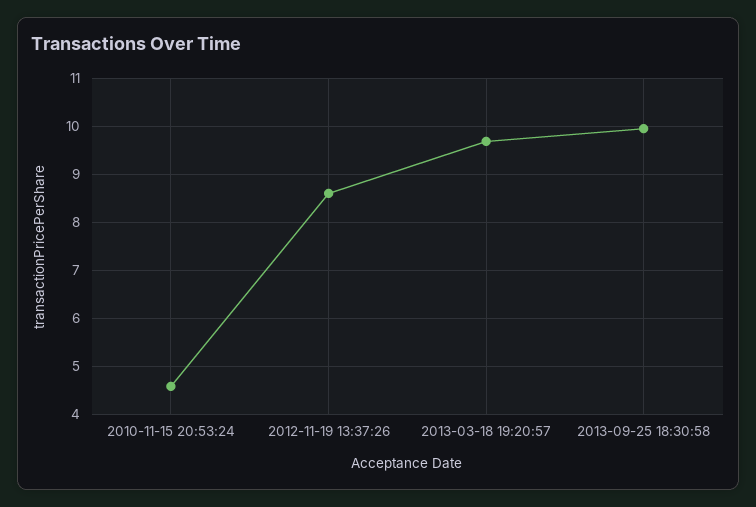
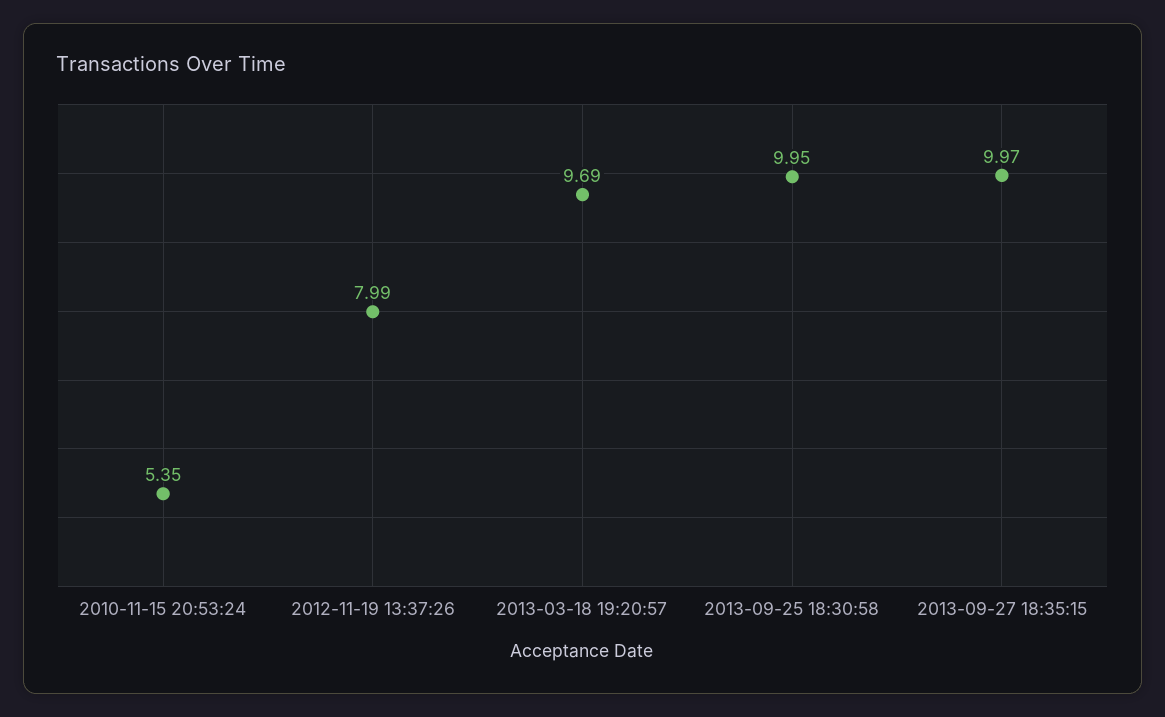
2010-11-15 20:53:24: 4.6 -> 5.35
2012-11-19 13:37:26: 8.6 -> 7.99
2013-09-27 18:35:15: none -> 9.97

